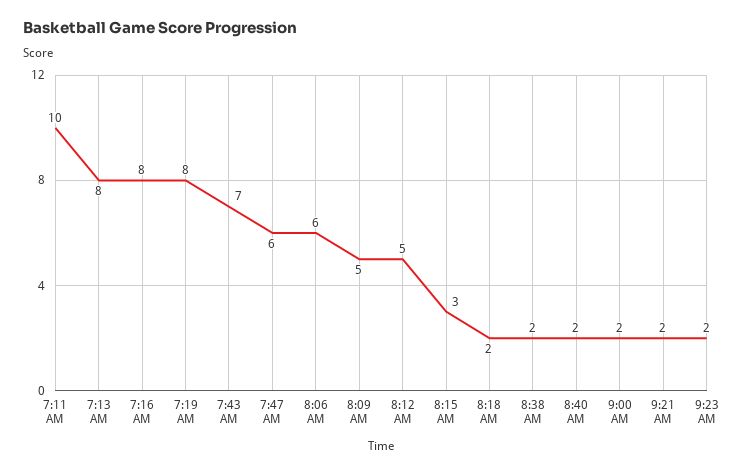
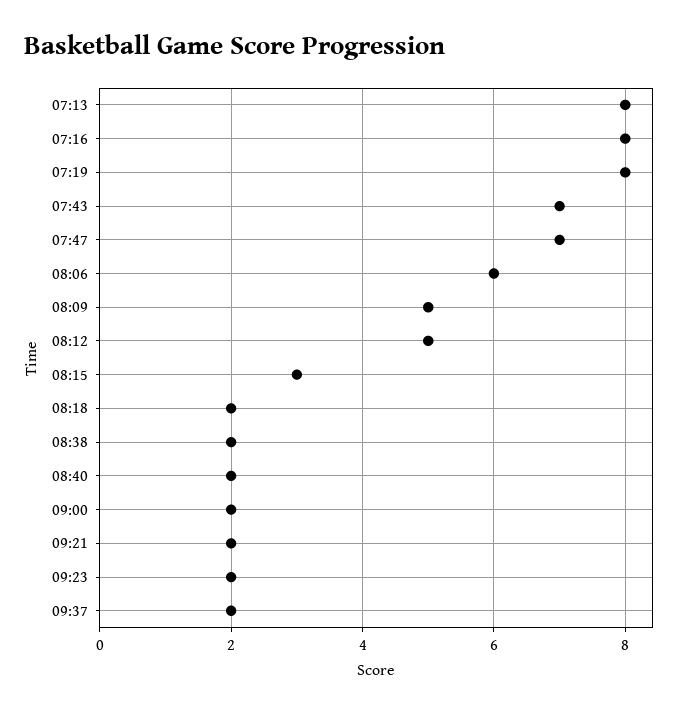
7:11 AM: 10 -> none
7:47 AM: 6 -> 7
09:37: none -> 2

